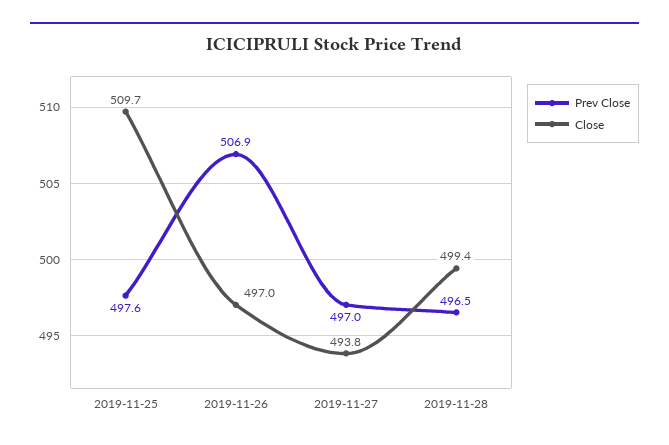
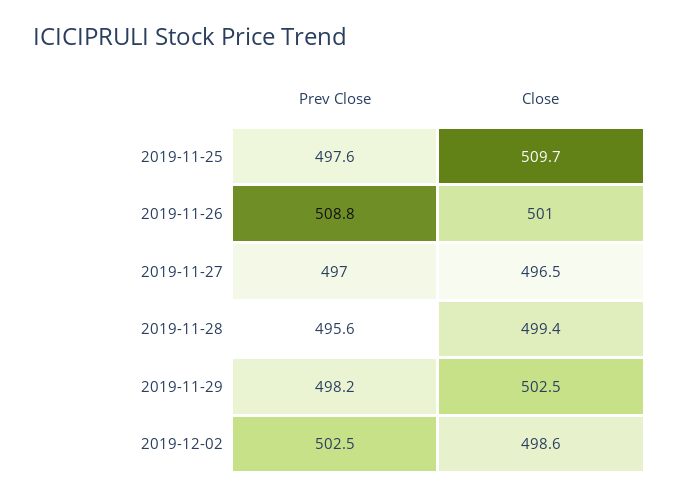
Prev Close, 2019-11-26: 506.9 -> 508.8
Close, 2019-11-26: 497 -> 501
Close, 2019-11-27: 493.8 -> 496.5
Prev Close, 2019-11-28: 496.5 -> 495.6
Prev Close, 2019-11-29: none -> 498.2
Close, 2019-11-29: none -> 502.5
Prev Close, 2019-12-02: none -> 502.5
Close, 2019-12-02: none -> 498.6

